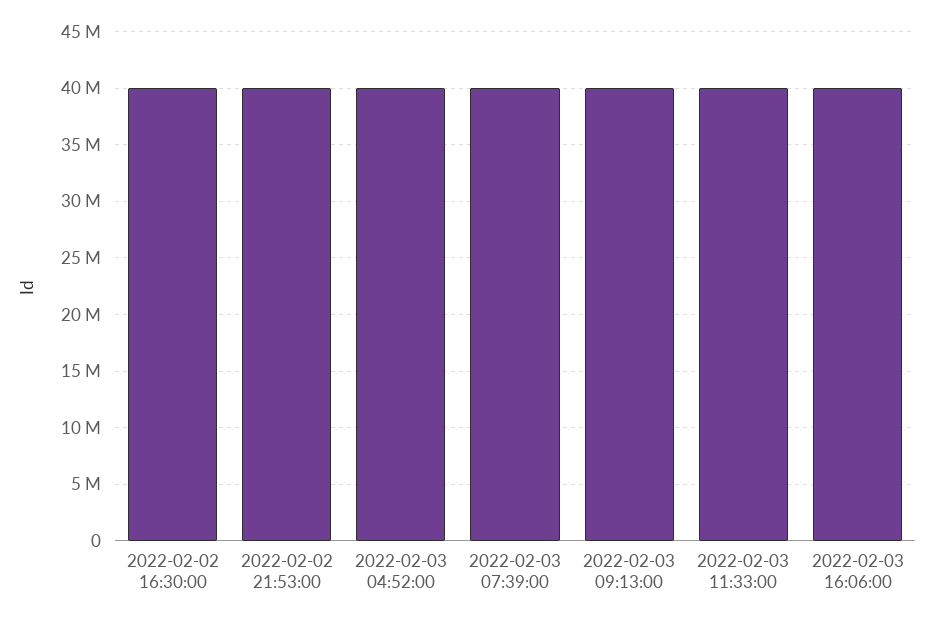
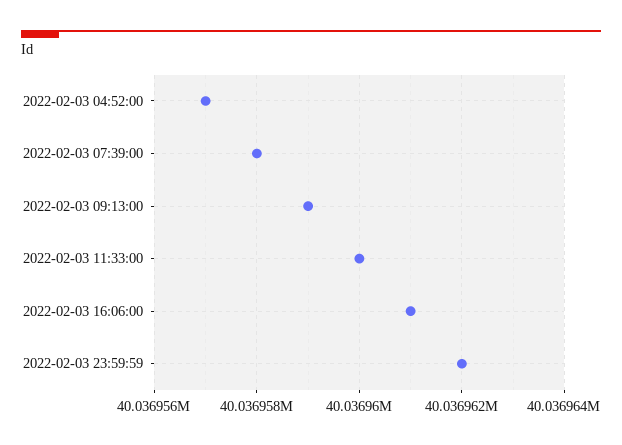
2022-02-02 16:30:00: 40000000 -> none
2022-02-02 21:53:00: 40000000 -> none
2022-02-03 23:59:59: none -> 40036962

